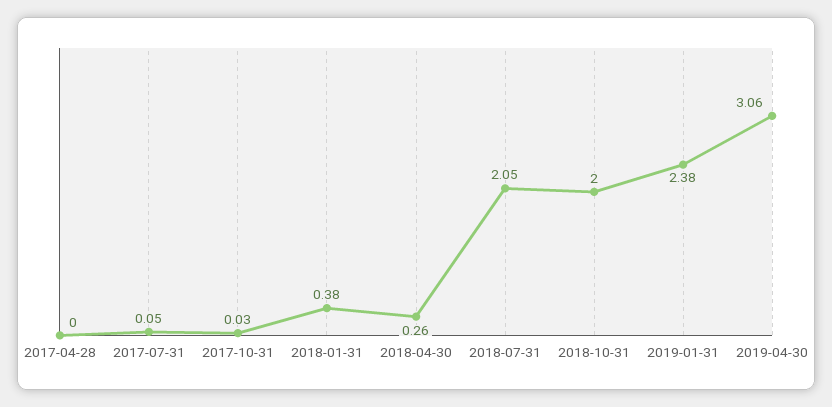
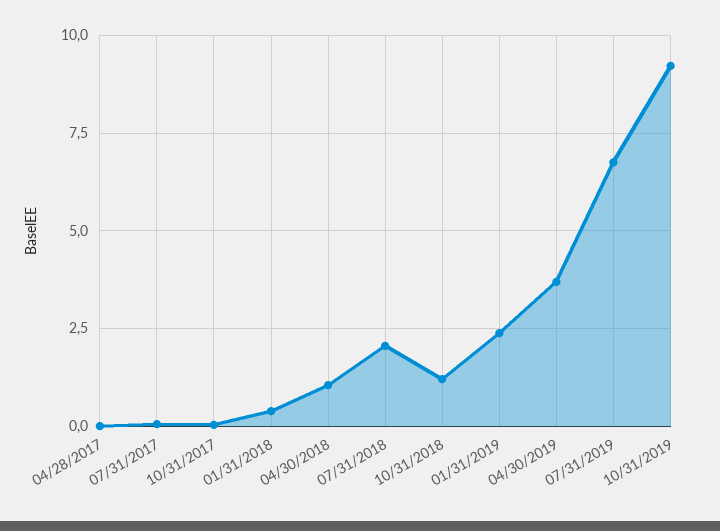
2018-04-30: 0.26 -> 1
2018-10-31: 2 -> 1.25
2019-04-30: 3.06 -> 3.75
07/31/2019: none -> 6.75
10/31/2019: none -> 9.25

